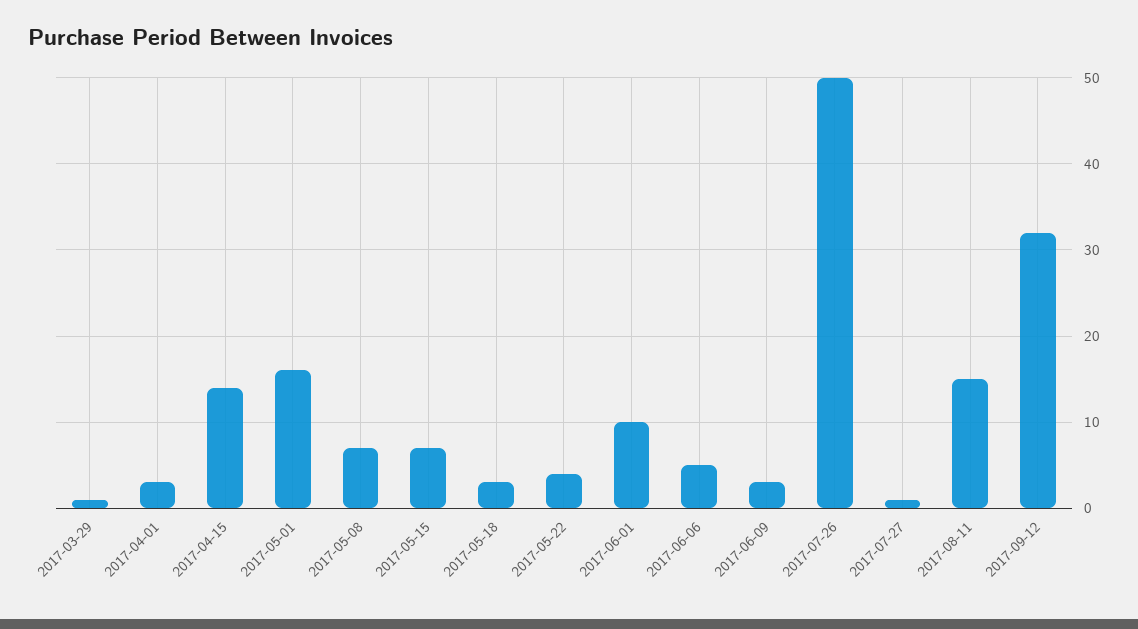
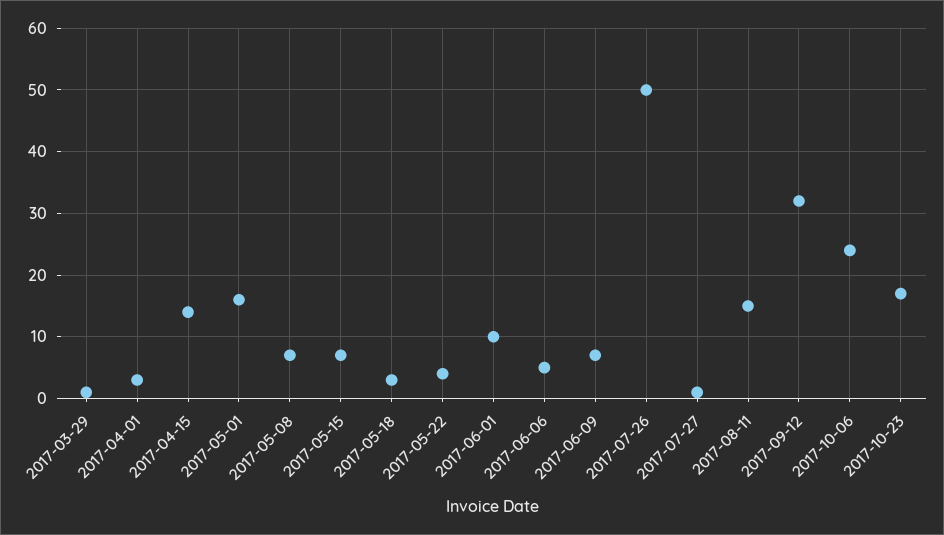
2017-06-09: 3 -> 7
2017-10-06: none -> 24
2017-10-23: none -> 17

